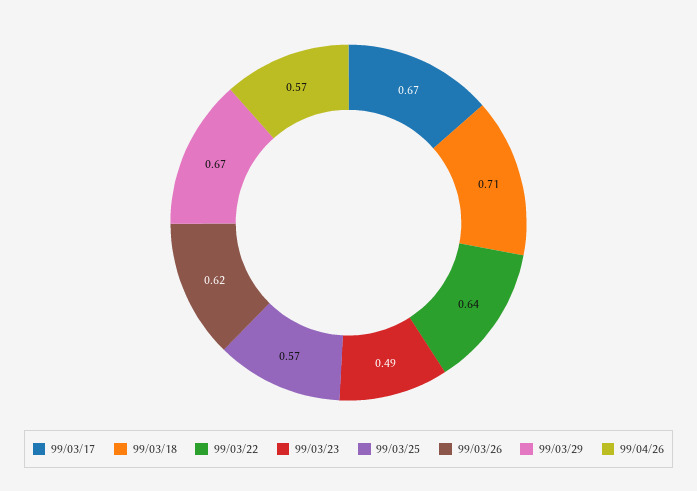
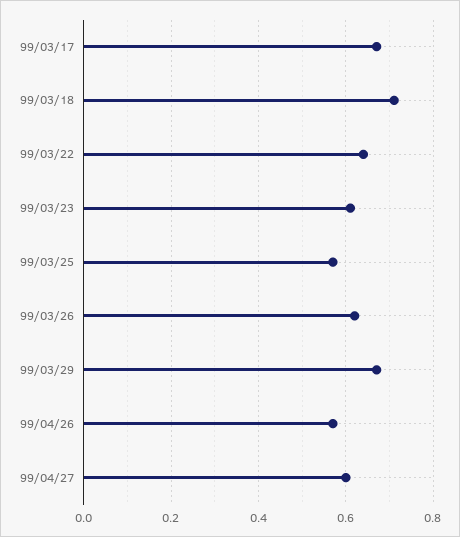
99/03/23: 0.49 -> 0.6
99/04/27: none -> 0.6

